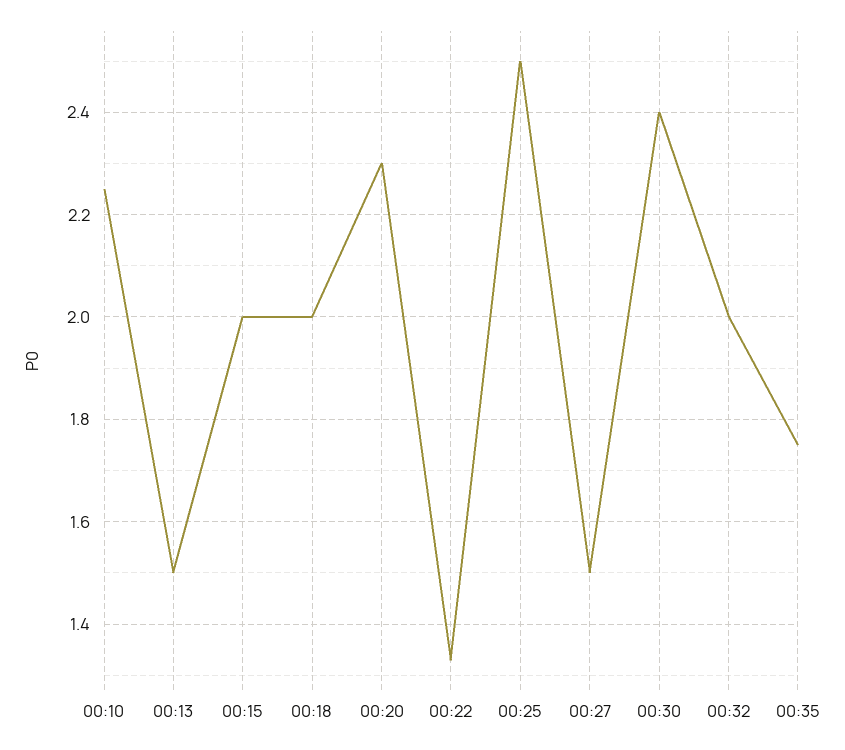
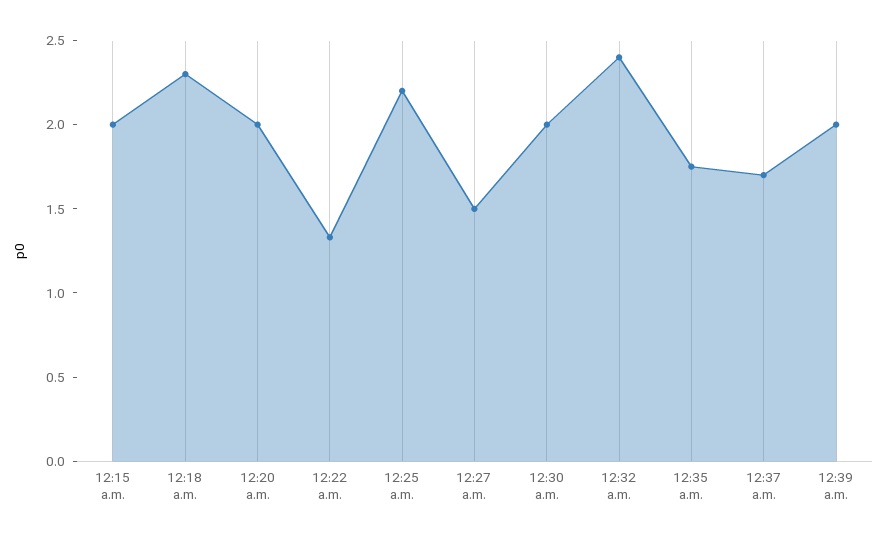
00:10: 2.25 -> none
00:13: 1.5 -> none
00:18: 2 -> 2.3
00:20: 2.3 -> 2
00:25: 2.5 -> 2.2
00:30: 2.4 -> 2
00:32: 2 -> 2.4
12:37 a.m.: none -> 1.7
12:39 a.m.: none -> 2

